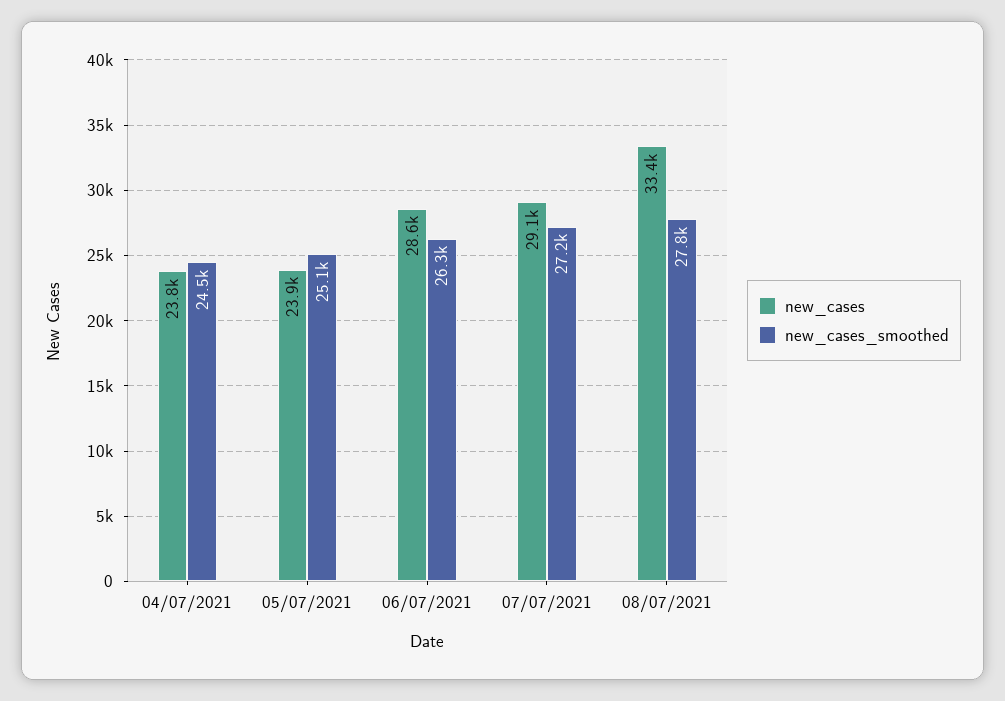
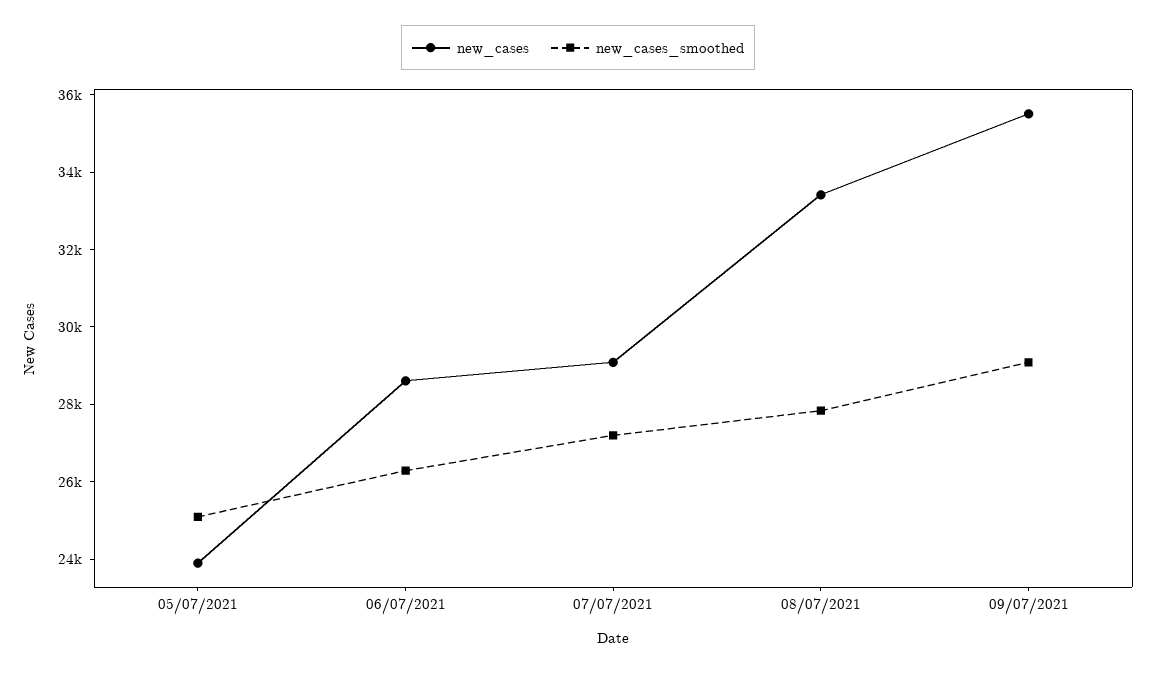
new_cases, 04/07/2021: 23800 -> none
new_cases_smoothed, 04/07/2021: 24500 -> none
new_cases, 09/07/2021: none -> 35500
new_cases_smoothed, 09/07/2021: none -> 29000

